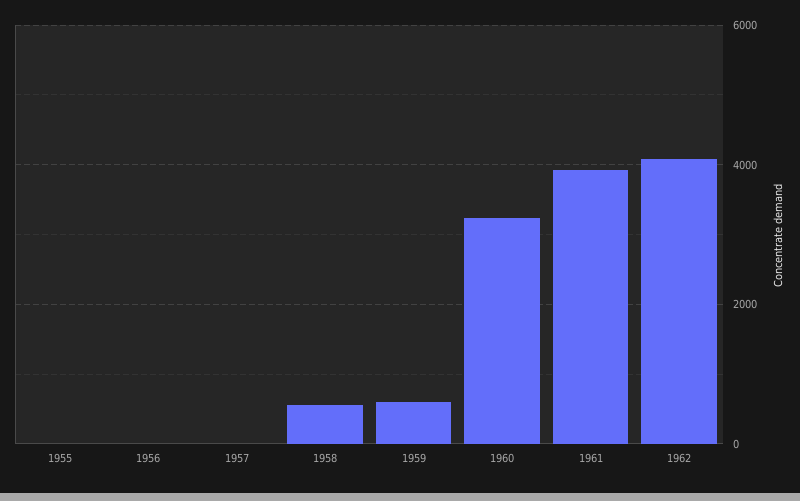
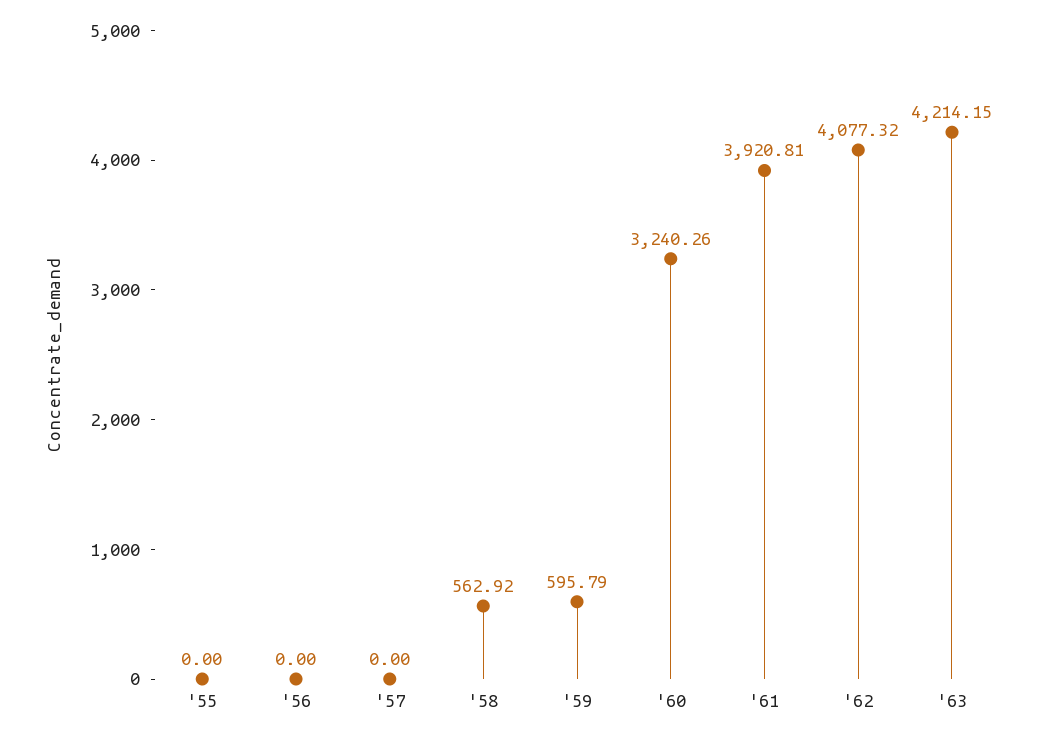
'63: none -> 4214.15

